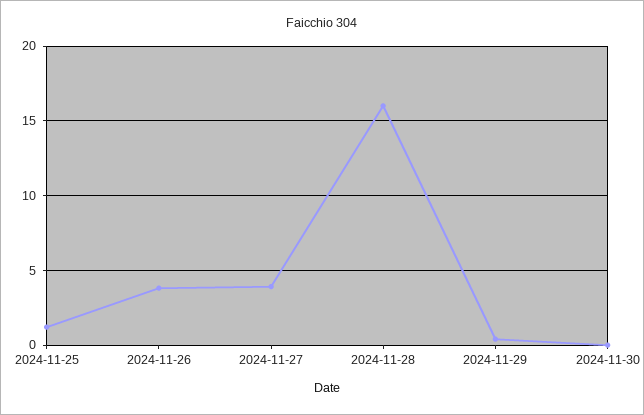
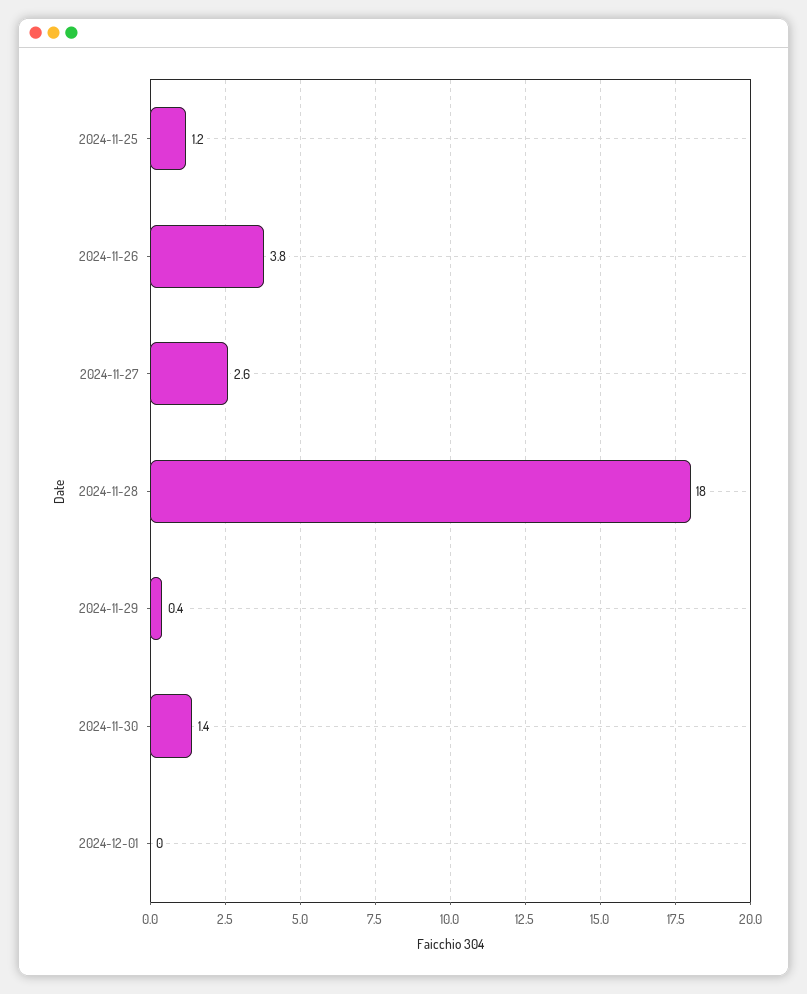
2024-11-27: 4 -> 2.6
2024-11-28: 16 -> 18
2024-11-30: 0 -> 1.4
2024-12-01: none -> 0

